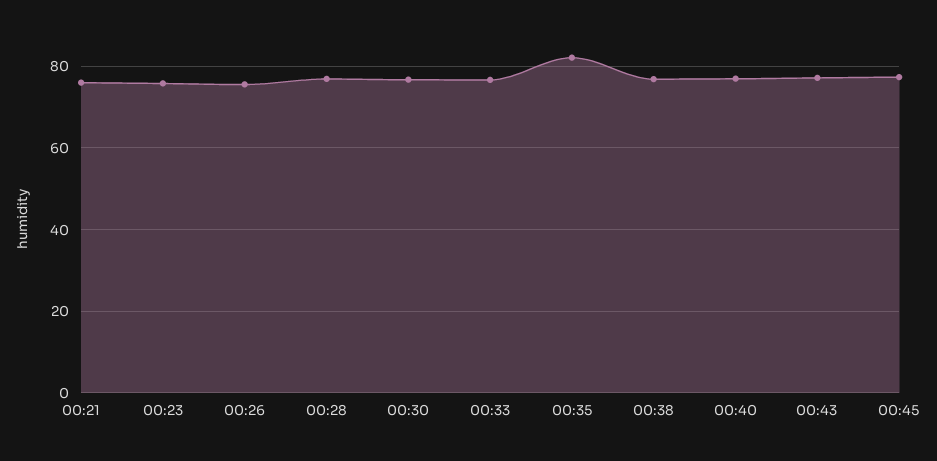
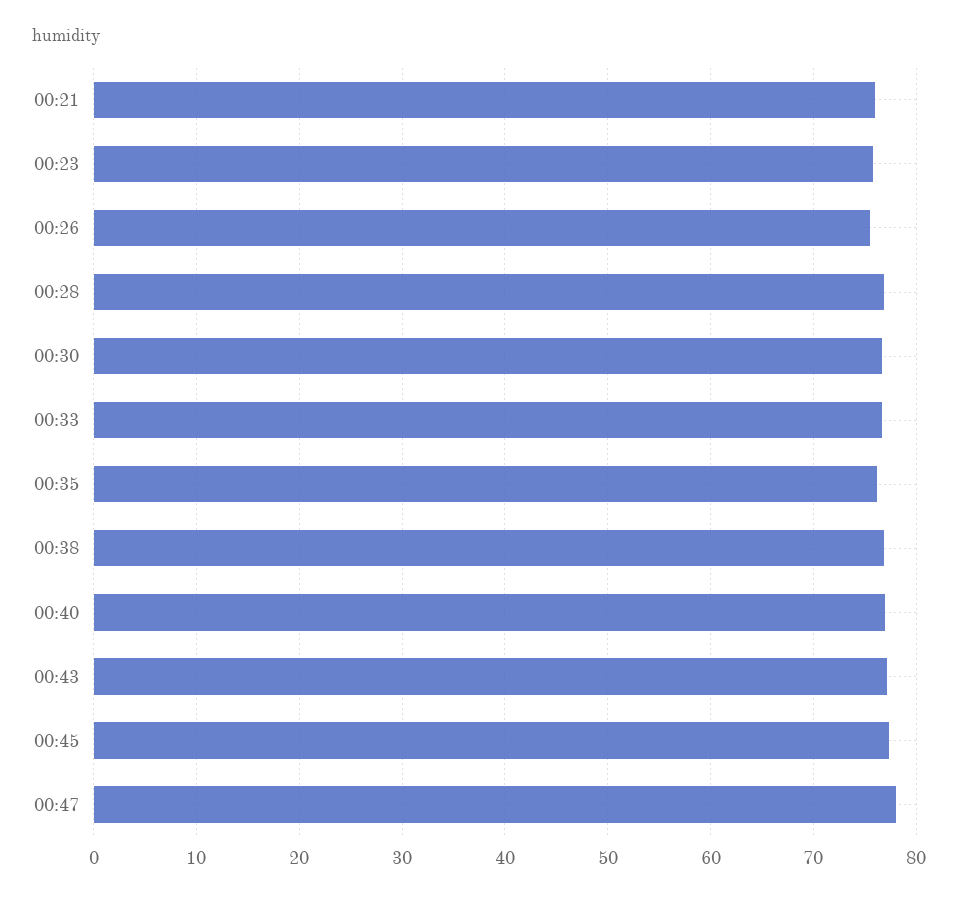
00:35: 82 -> 76
00:47: none -> 78

